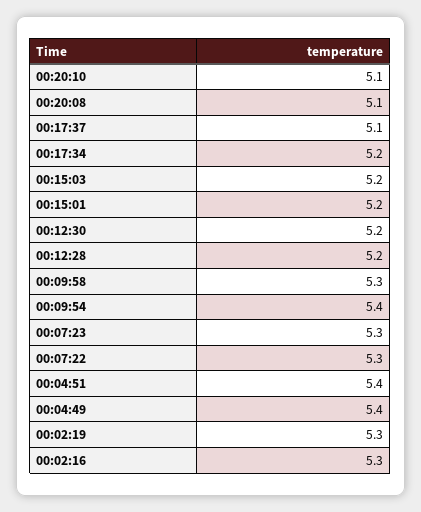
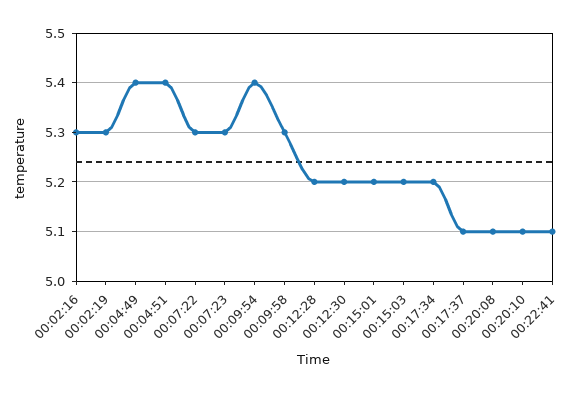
00:22:41: none -> 5.1

